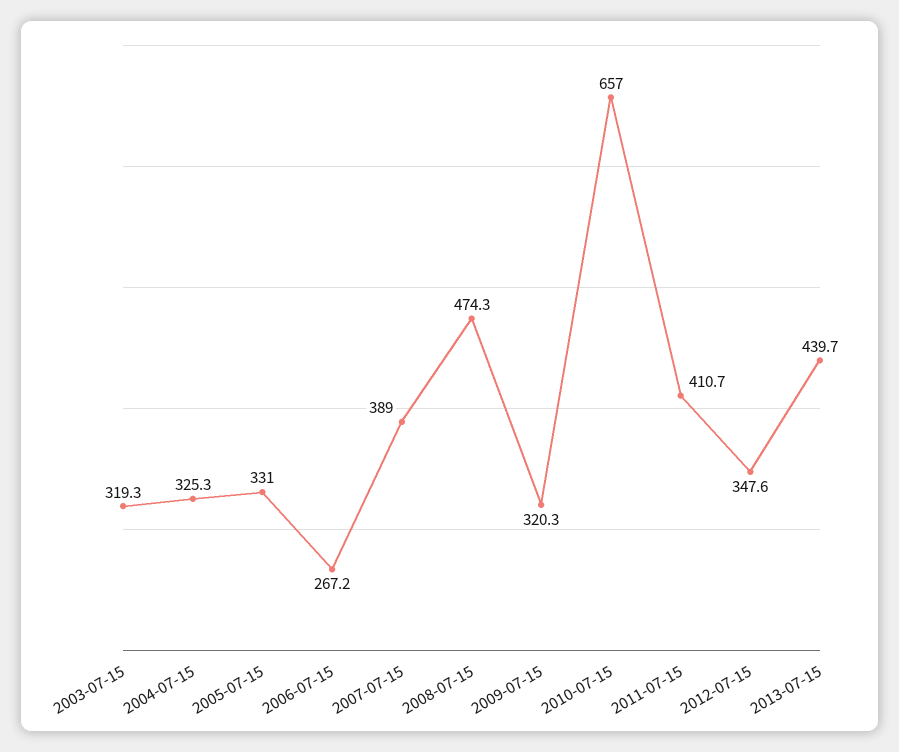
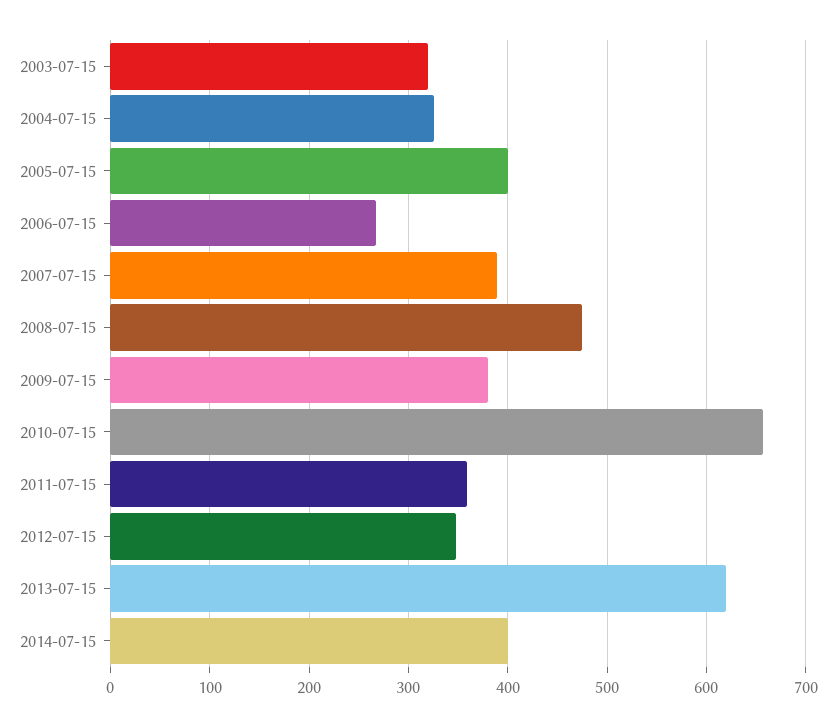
2005-07-15: 331 -> 400
2009-07-15: 320.3 -> 380
2011-07-15: 410.7 -> 360
2013-07-15: 439.7 -> 620
2014-07-15: none -> 400

